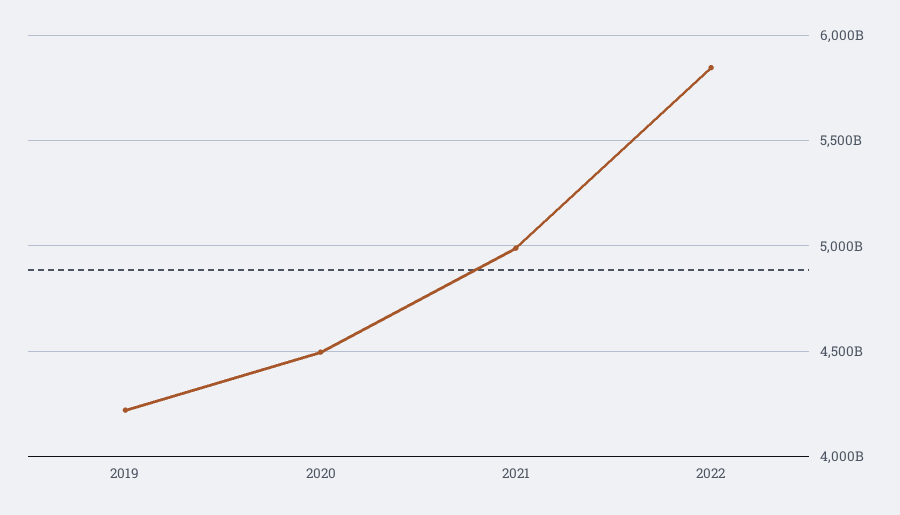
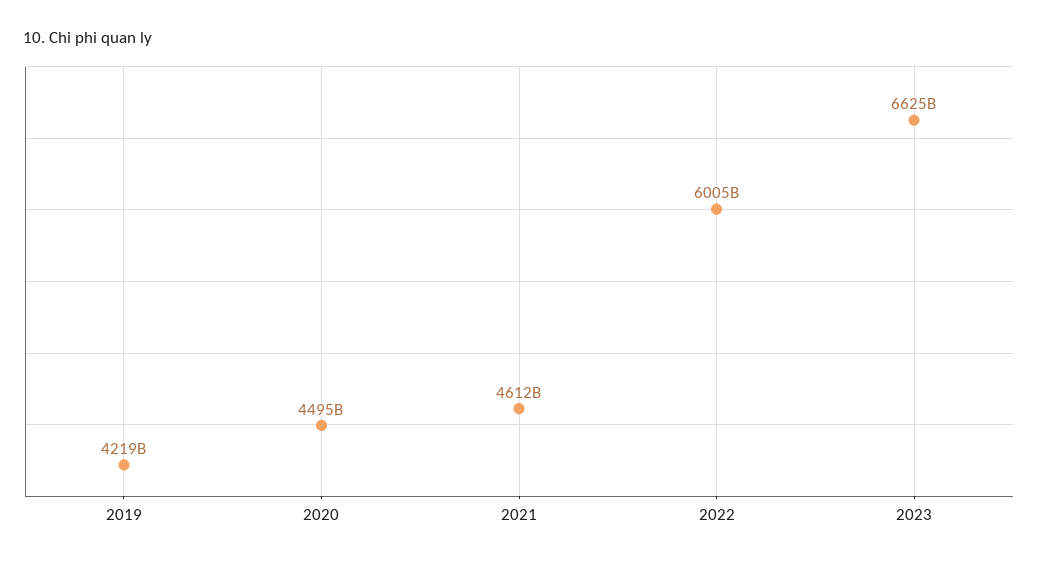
2021: 5000000000000 -> 4612000000000
2022: 5850000000000 -> 6005000000000
2023: none -> 6625000000000

